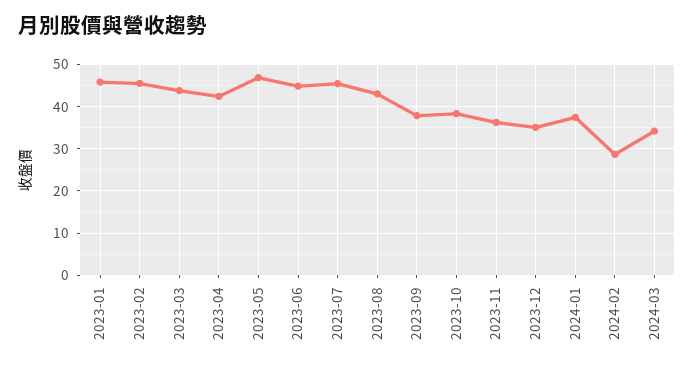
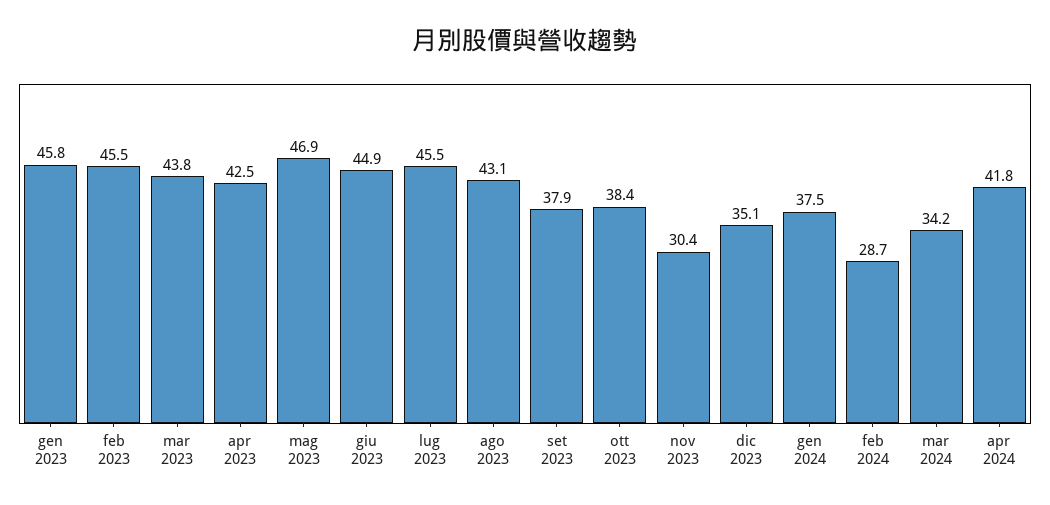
2023-11: 36 -> 30.4
apr 2024: none -> 41.8

